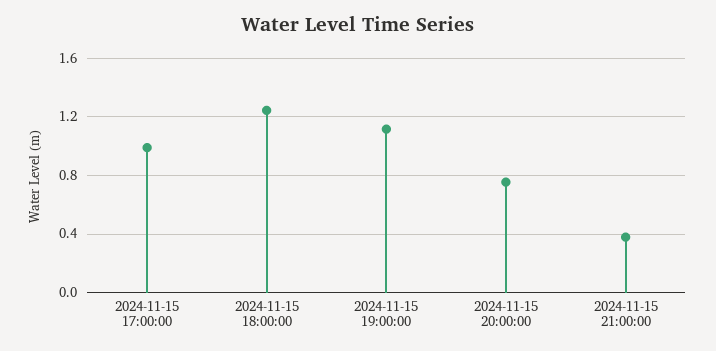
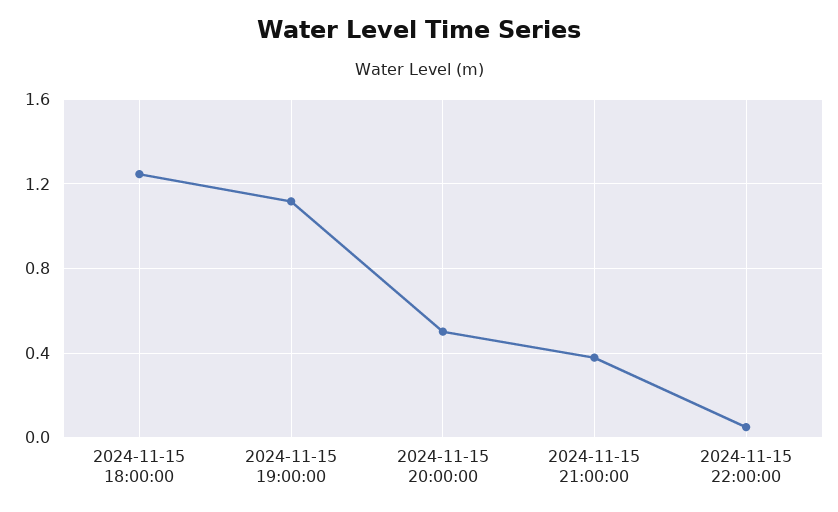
2024-11-15 17:00:00: 1 -> none
2024-11-15 20:00:00: 0.75 -> 0.5
2024-11-15 22:00:00: none -> 0.05

